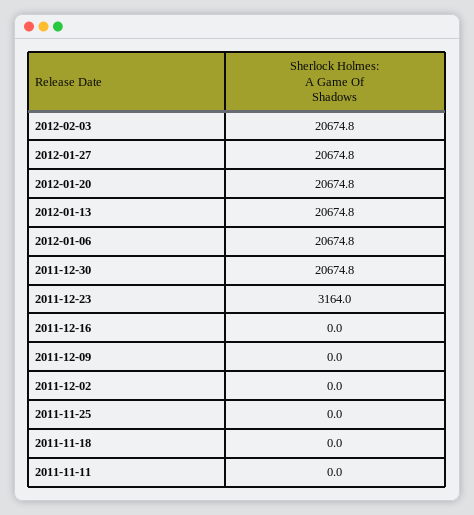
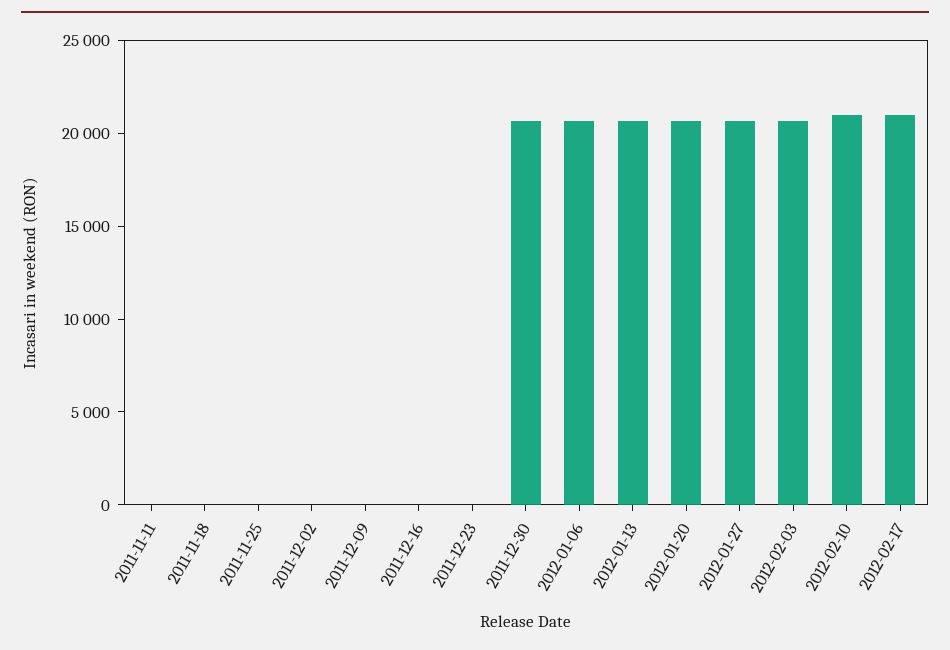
2011-12-23: 3164 -> 0
2012-02-10: none -> 21000
2012-02-17: none -> 21000

